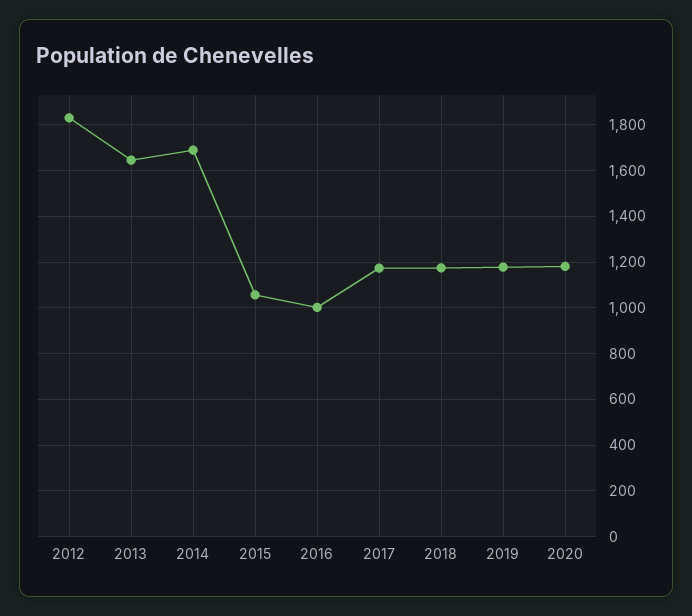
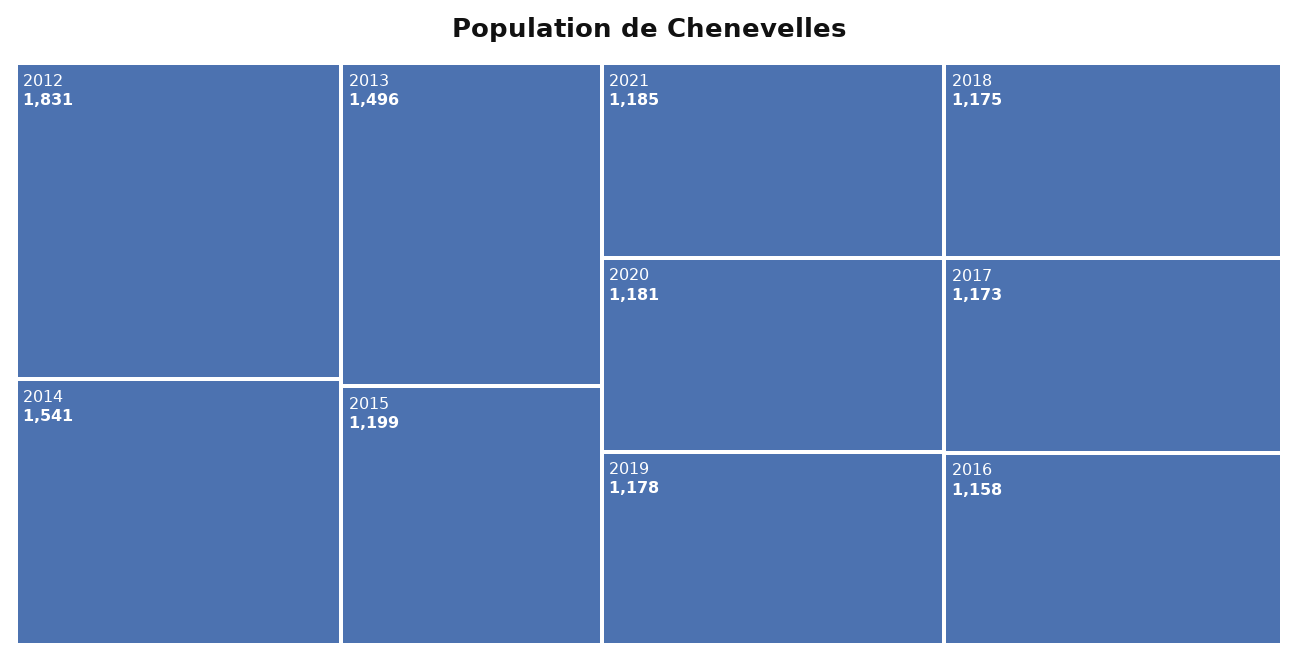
2013: 1650 -> 1496
2014: 1700 -> 1541
2015: 1050 -> 1199
2016: 1000 -> 1158
2021: none -> 1185

